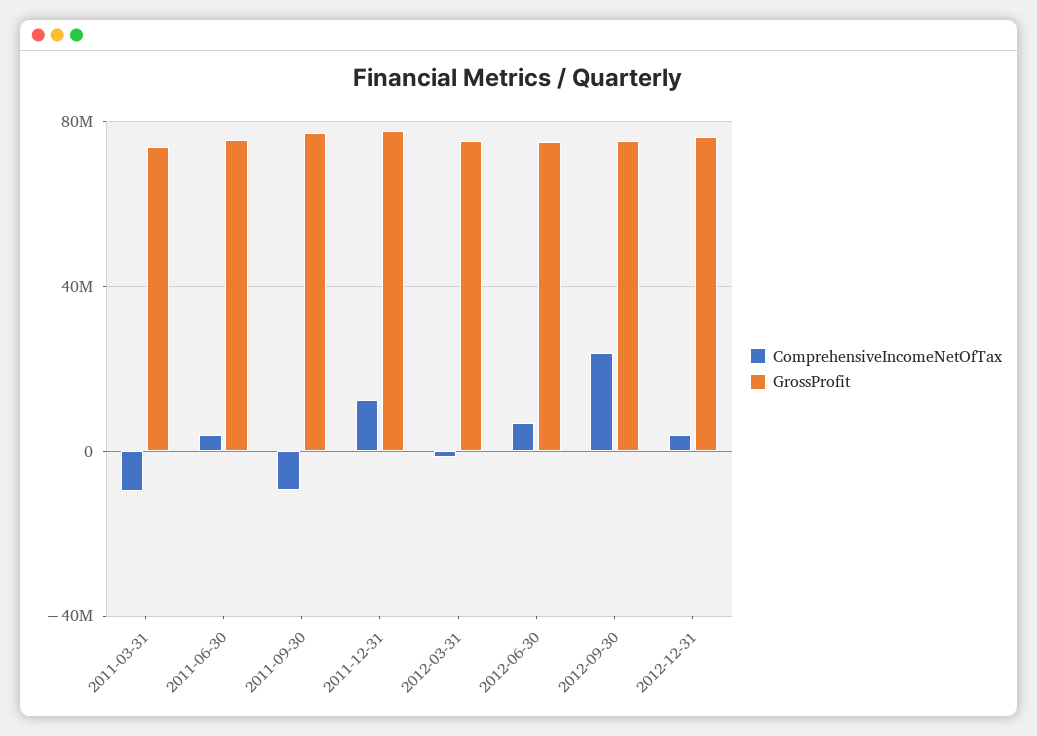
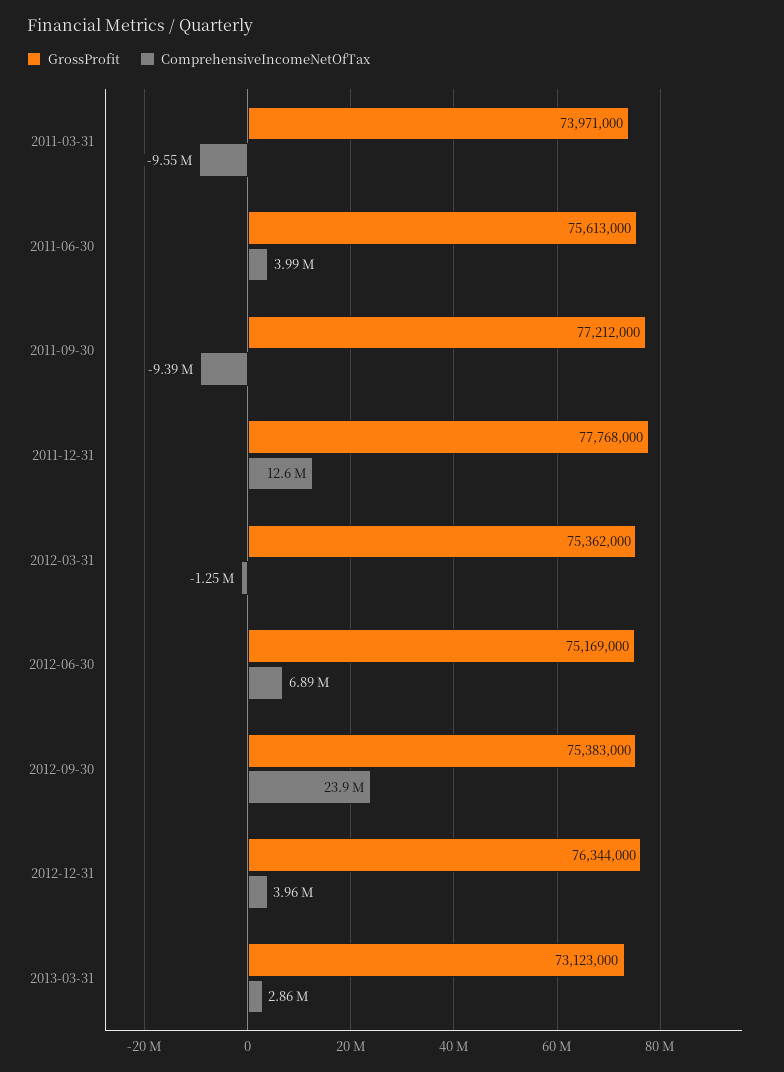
GrossProfit, 2013-03-31: none -> 73123000
ComprehensiveIncomeNetOfTax, 2013-03-31: none -> 2860000

